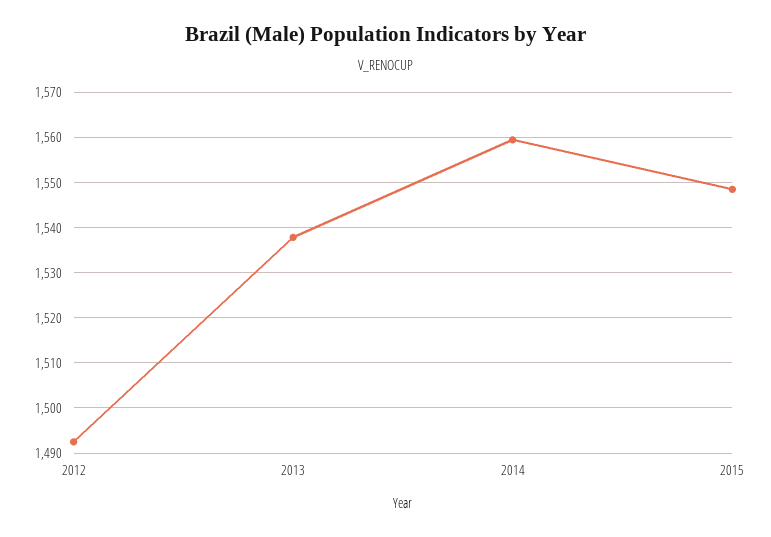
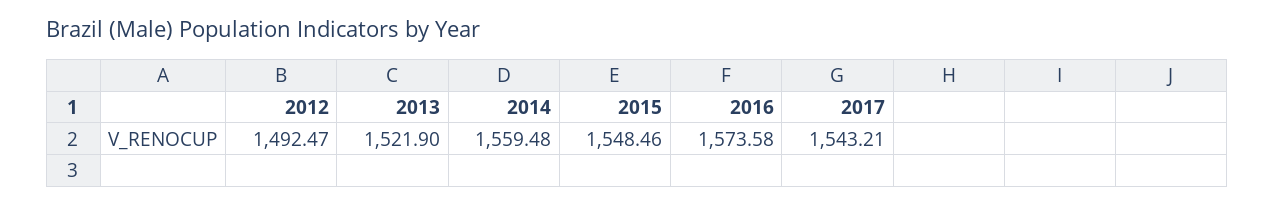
2013: 1538 -> 1521.9
2016: none -> 1573.58
2017: none -> 1543.21

